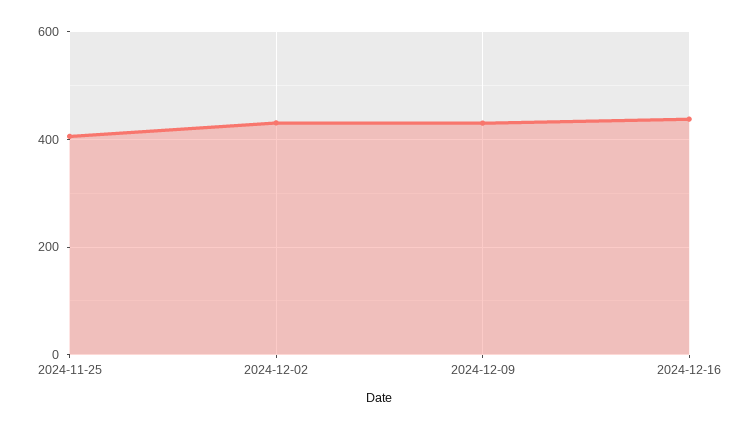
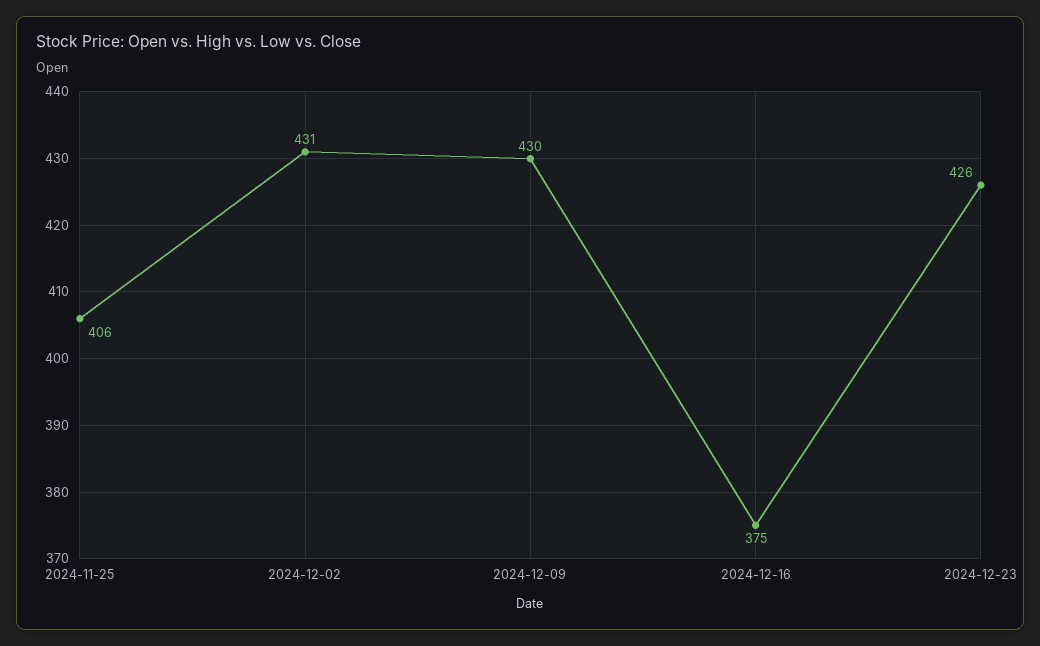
2024-12-16: 440 -> 375
2024-12-23: none -> 426

